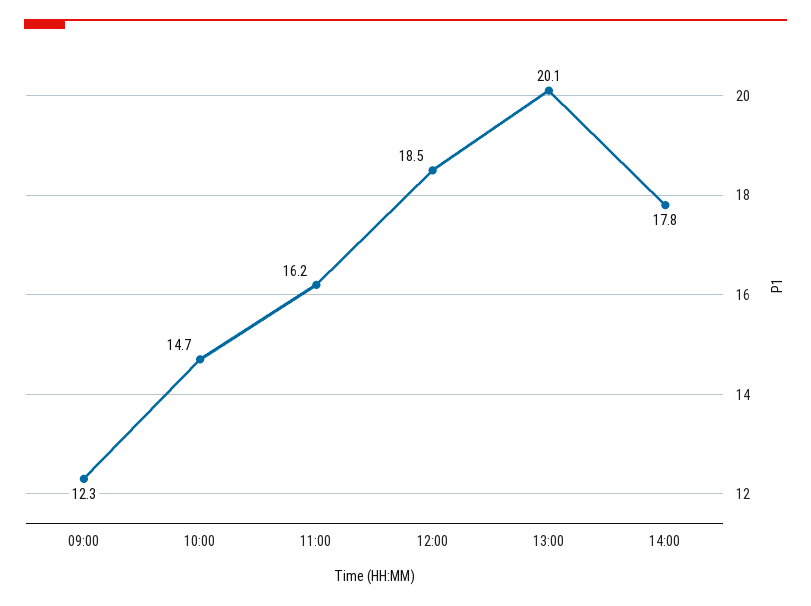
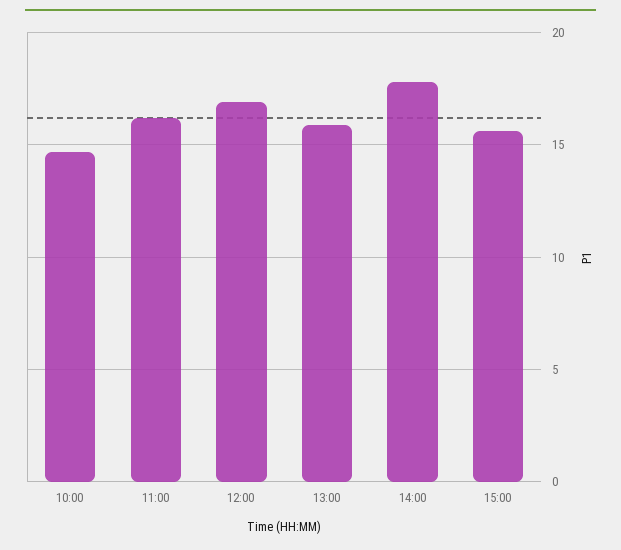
09:00: 12.3 -> none
12:00: 18.5 -> 17
13:00: 20.1 -> 16
15:00: none -> 15.5

